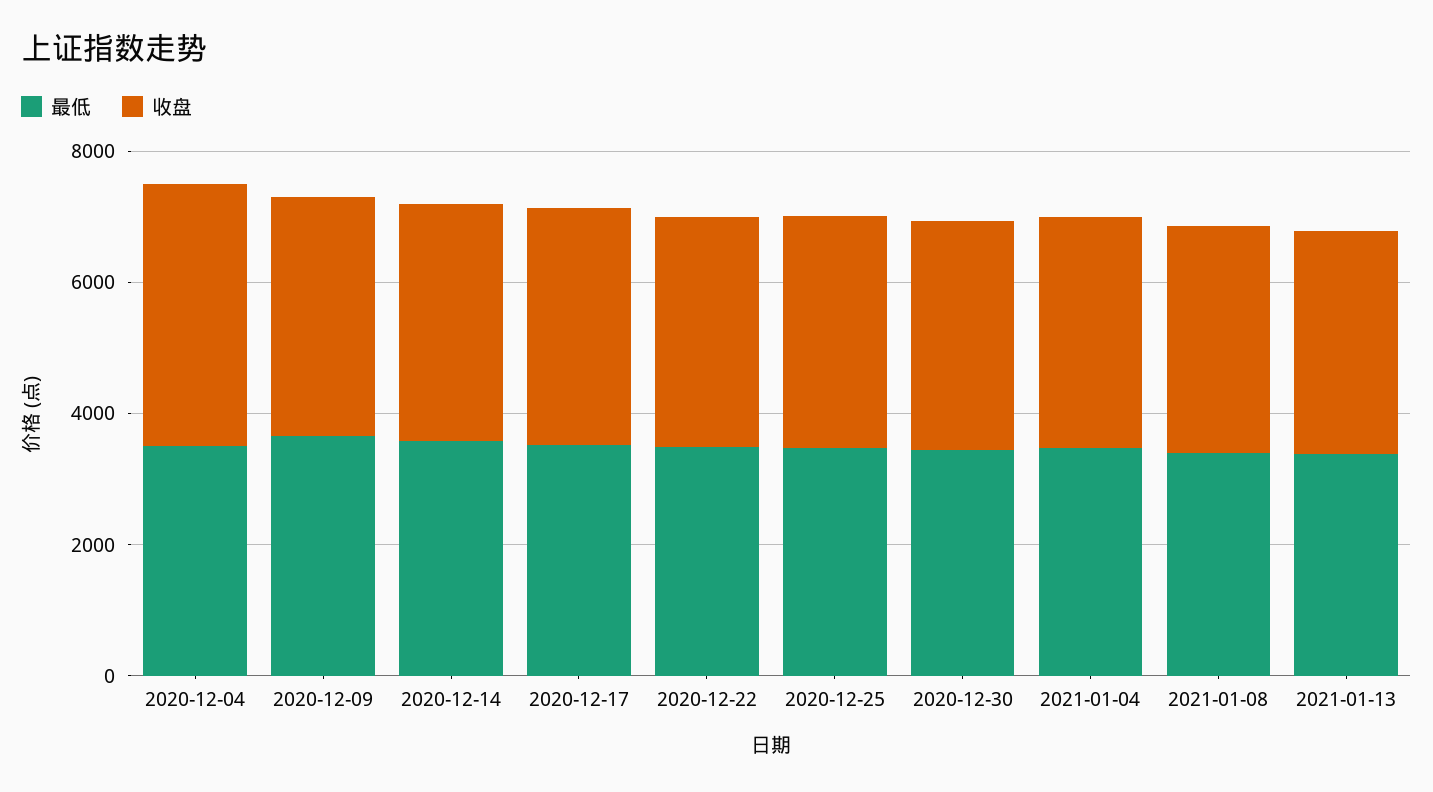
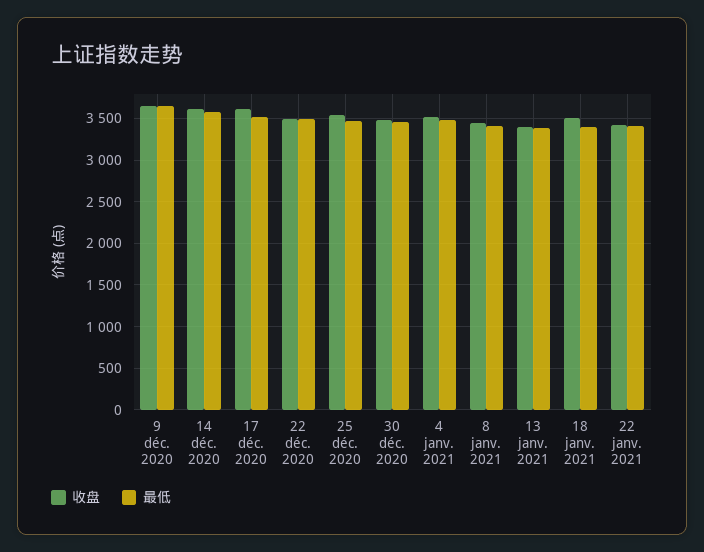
最低, 2020-12-04: 3500 -> none
收盘, 2020-12-04: 4000 -> none
收盘, 18 janv. 2021: none -> 3500
最低, 18 janv. 2021: none -> 3400
收盘, 22 janv. 2021: none -> 3400
最低, 22 janv. 2021: none -> 3400

